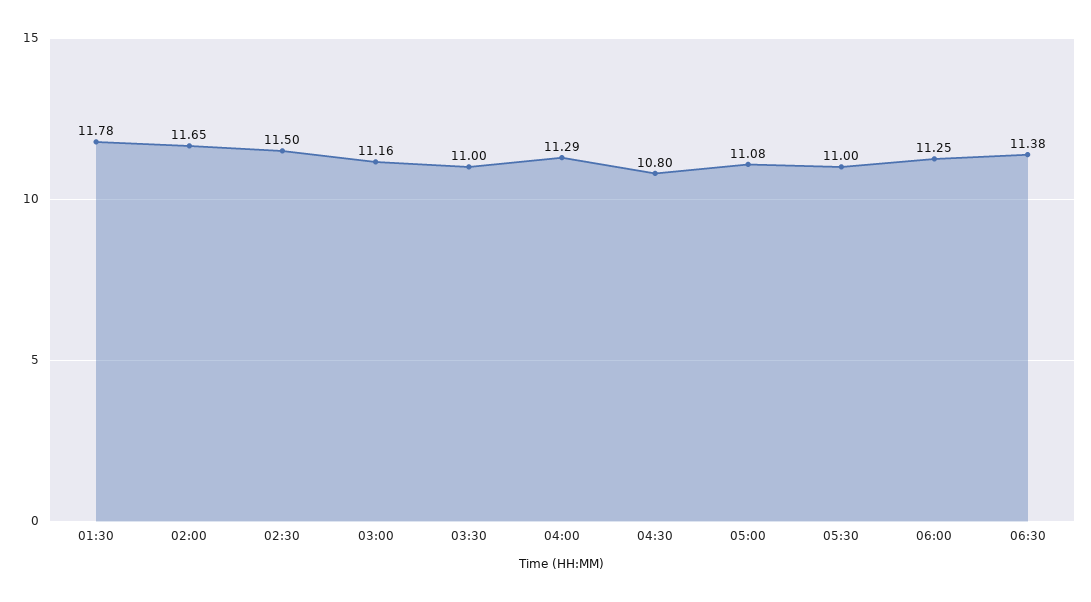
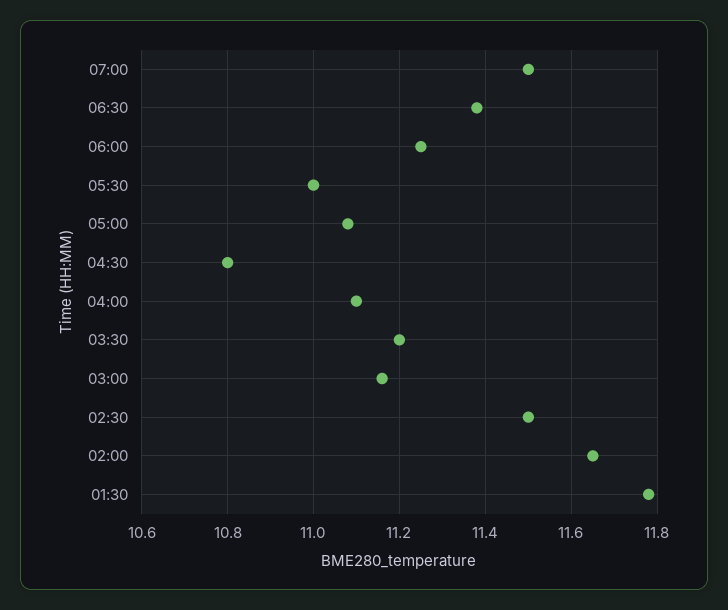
03:30: 11 -> 11.2
04:00: 11.29 -> 11.1
07:00: none -> 11.5

